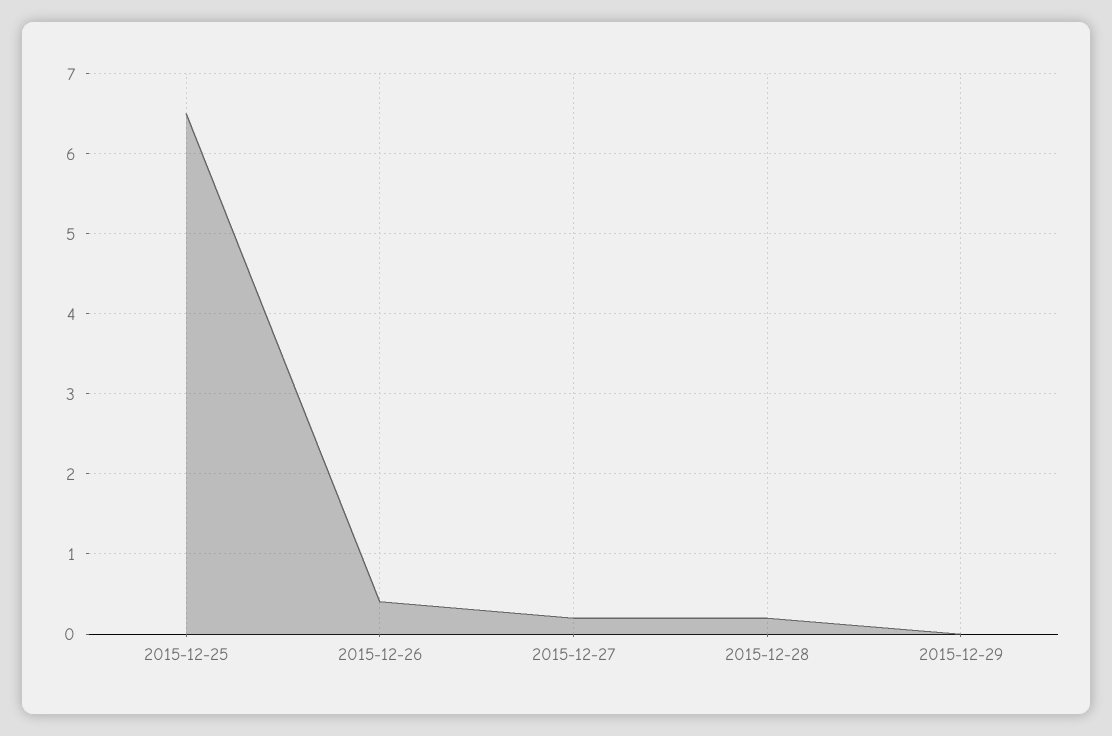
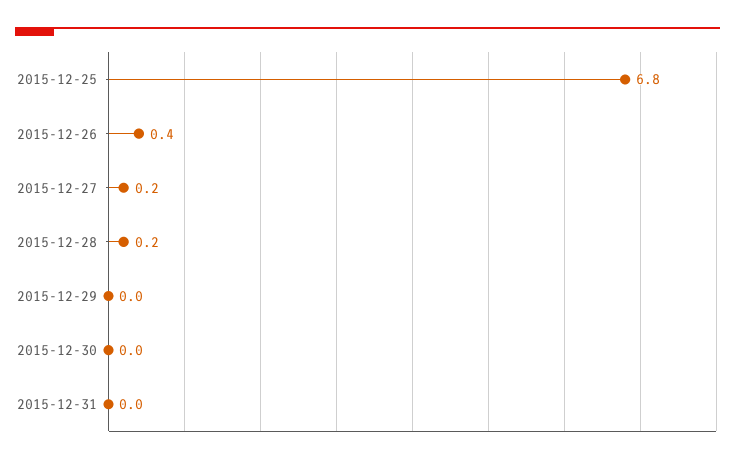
2015-12-25: 6.5 -> 6.8
2015-12-30: none -> 0
2015-12-31: none -> 0

